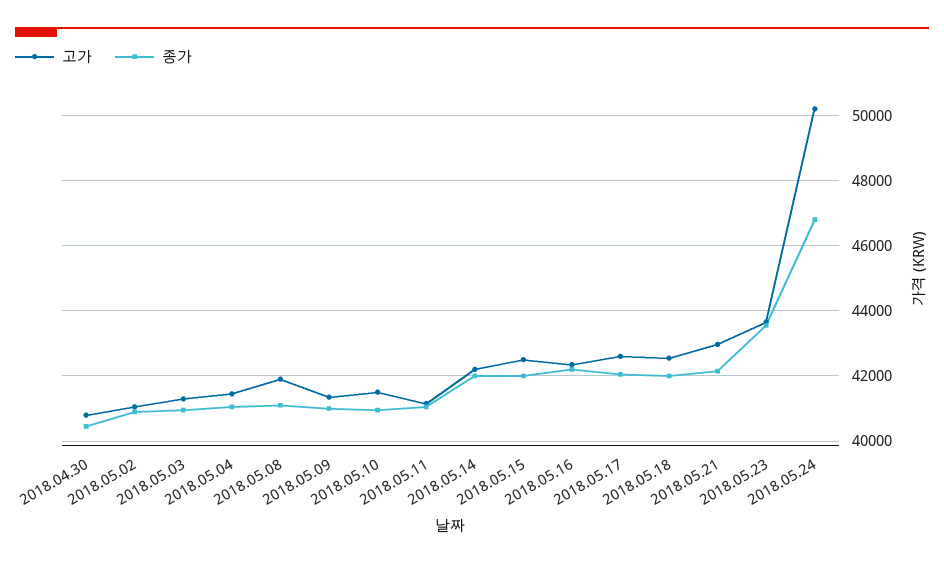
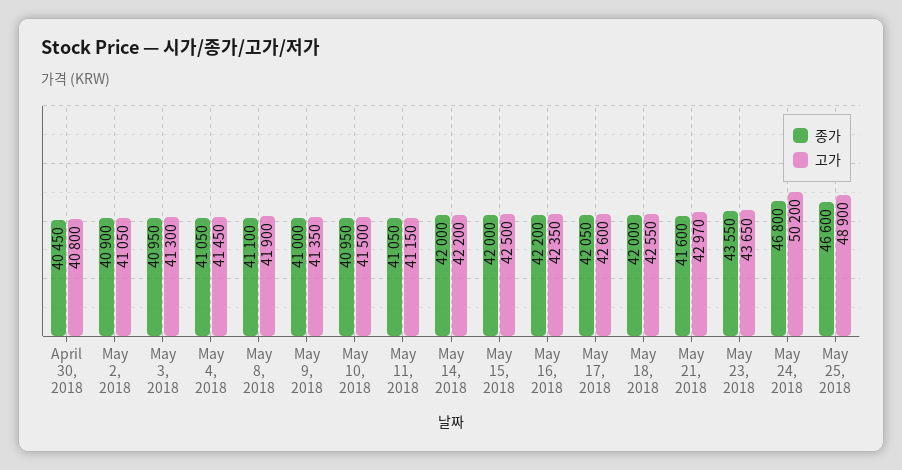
종가, 2018.05.21: 42200 -> 41600
종가, May 25, 2018: none -> 46600
고가, May 25, 2018: none -> 48900

